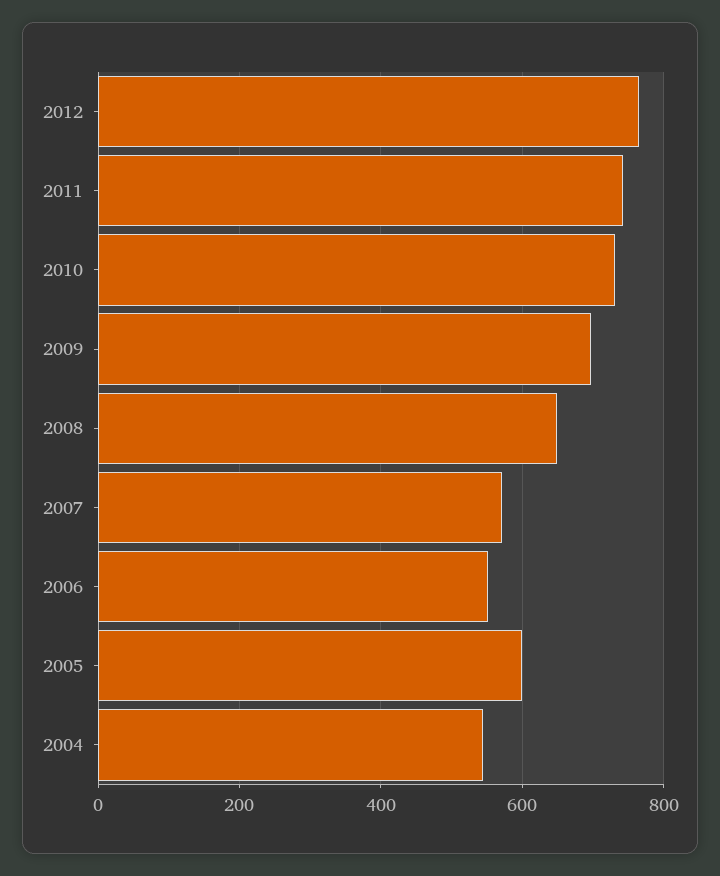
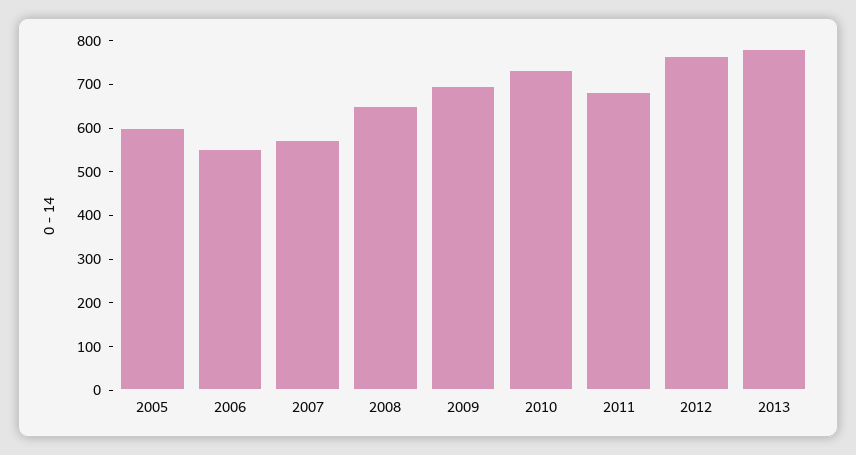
2011: 740 -> 680
2004: 540 -> none
2013: none -> 780

